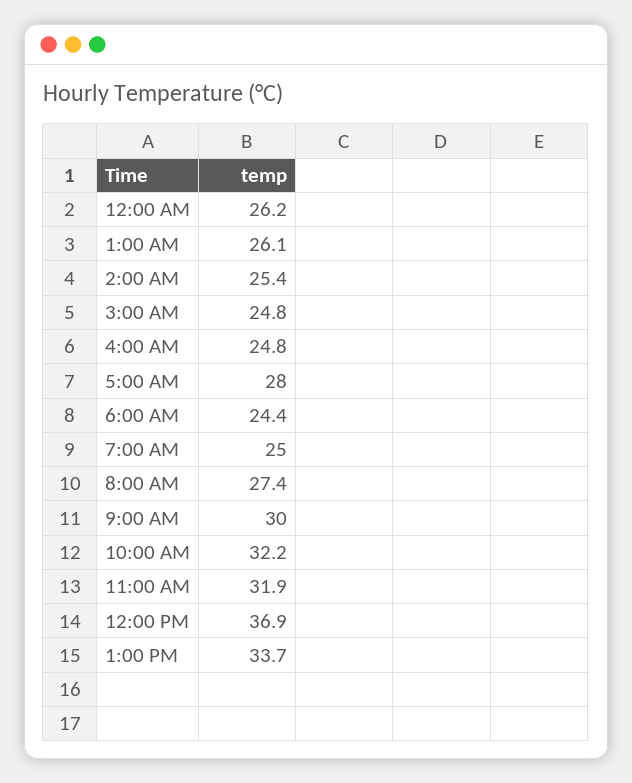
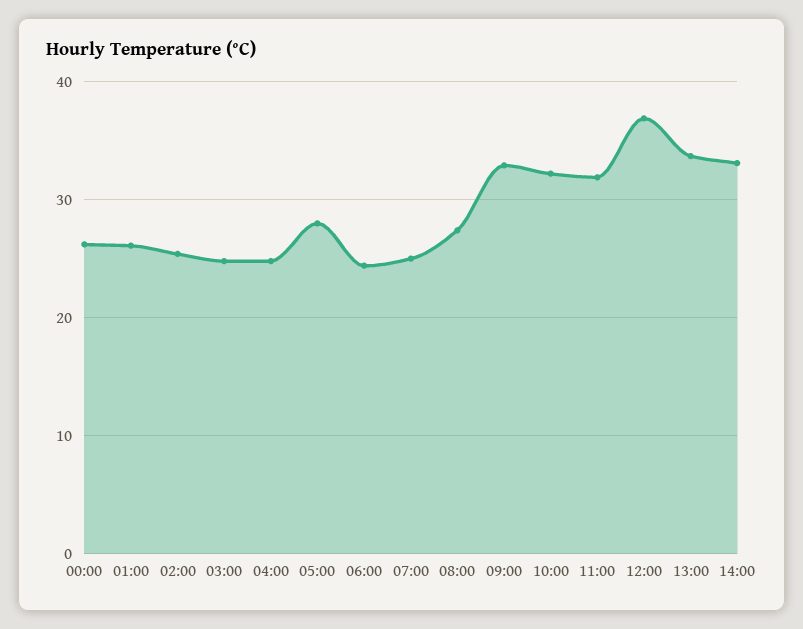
9:00 AM: 30 -> 33
14:00: none -> 33

